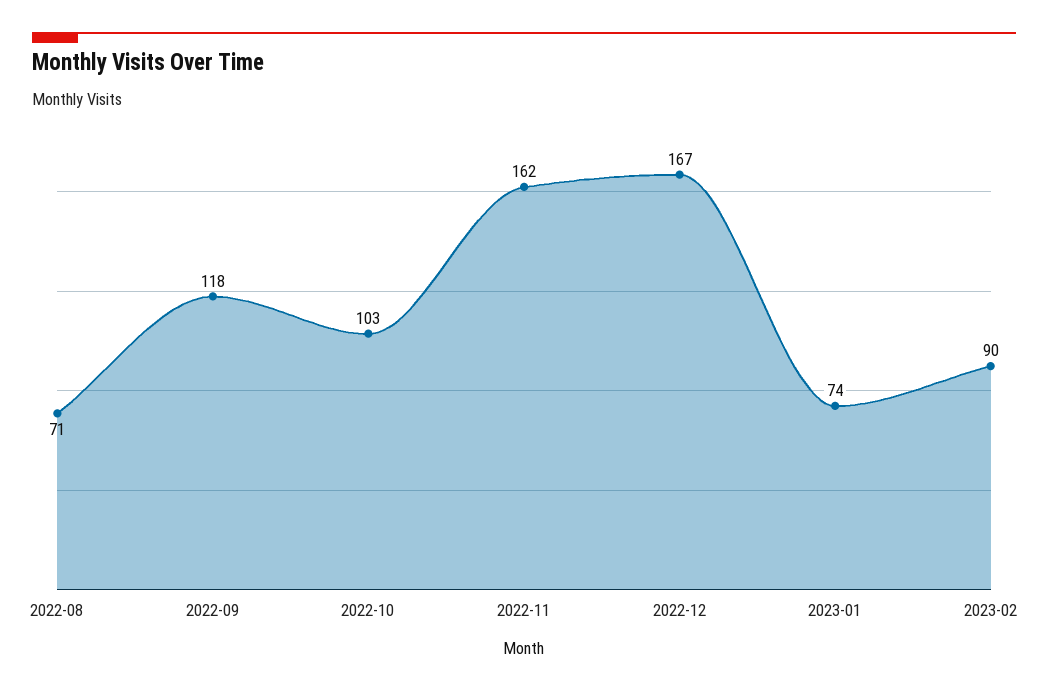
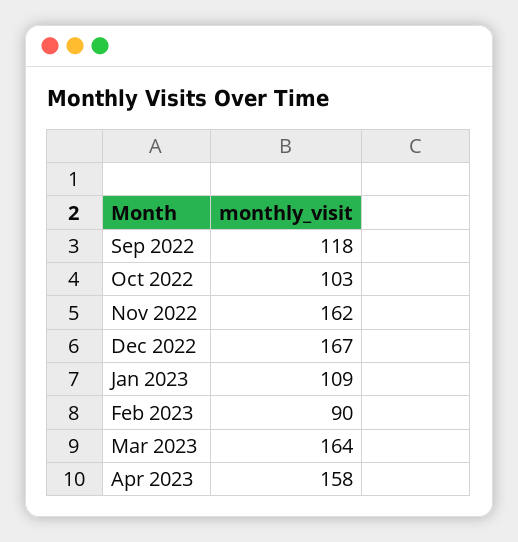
2022-08: 71 -> none
2023-01: 74 -> 109
Mar 2023: none -> 164
Apr 2023: none -> 158

